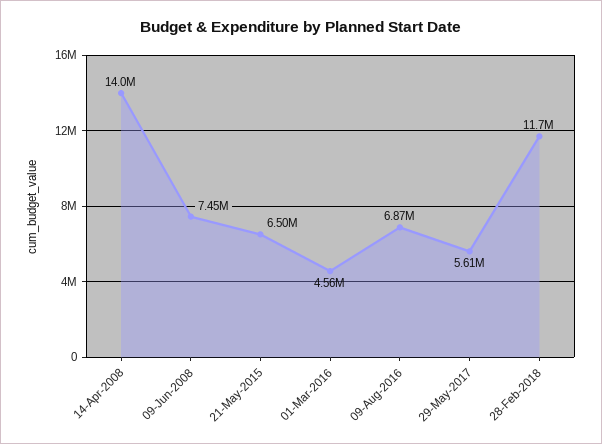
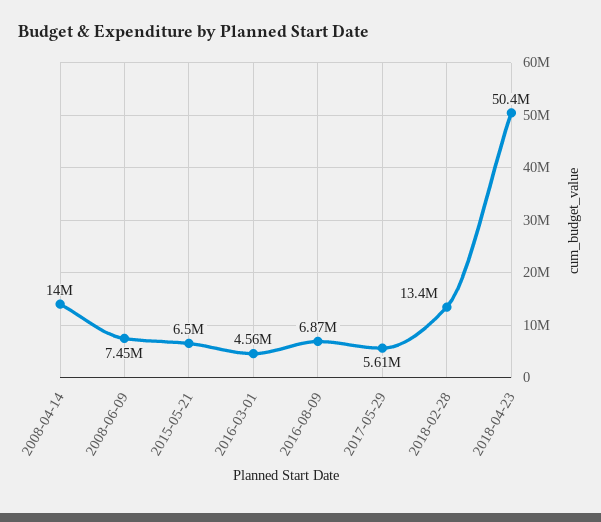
28-Feb-2018: 11700000 -> 13400000
2018-04-23: none -> 50400000

